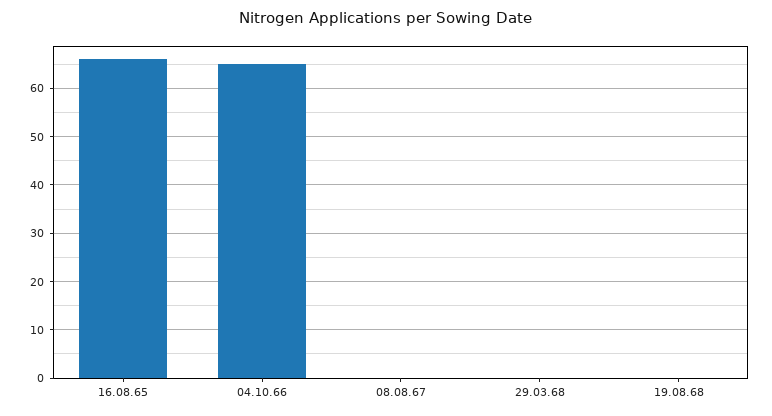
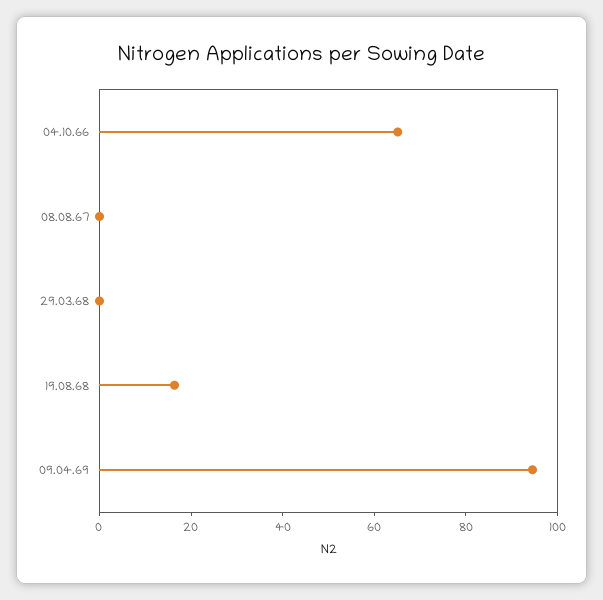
16.08.65: 66 -> none
19.08.68: 0 -> 15
09.04.69: none -> 95

